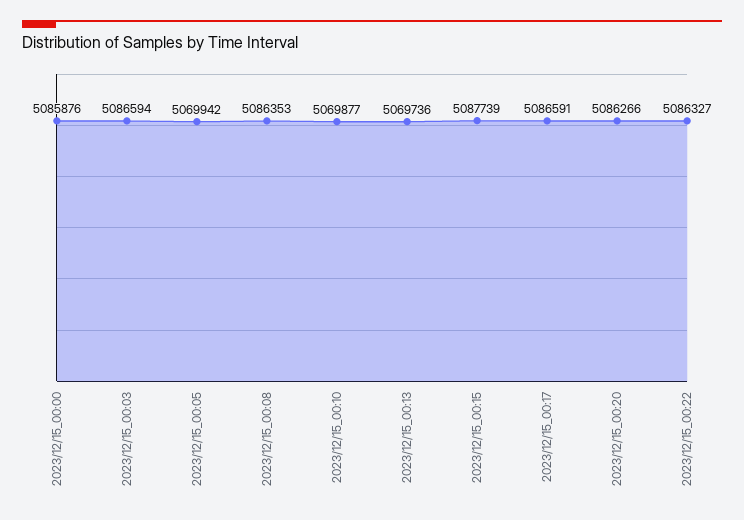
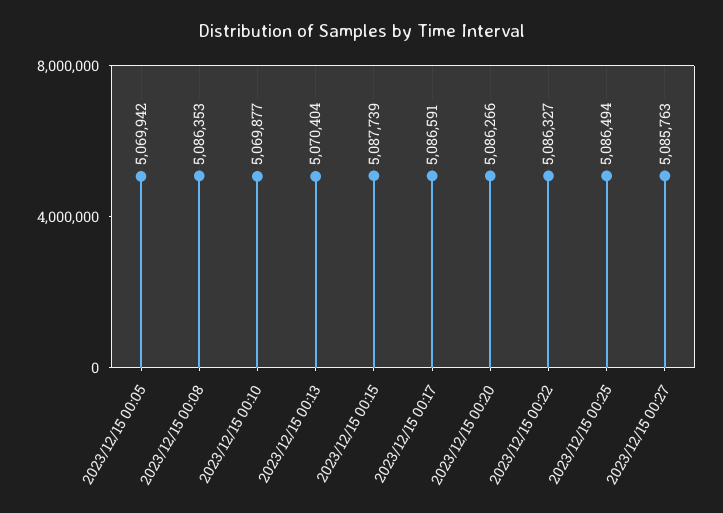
2023/12/15_00:00: 5085876 -> none
2023/12/15_00:03: 5086594 -> none
2023/12/15_00:13: 5069736 -> 5070404
2023/12/15 00:25: none -> 5086494
2023/12/15 00:27: none -> 5085763

